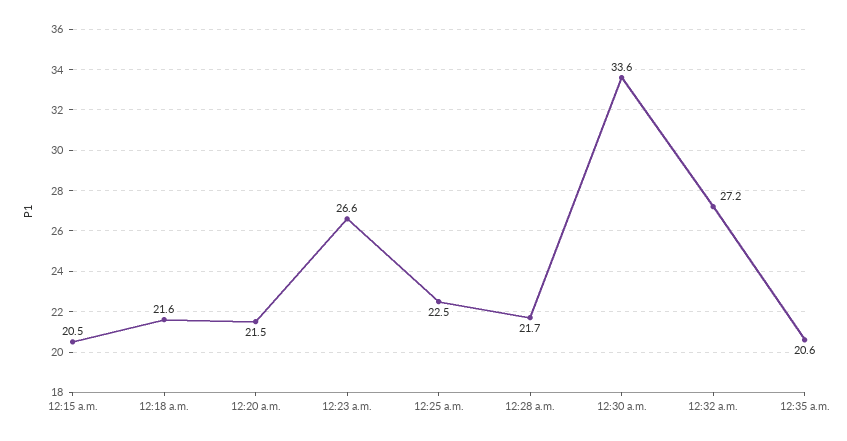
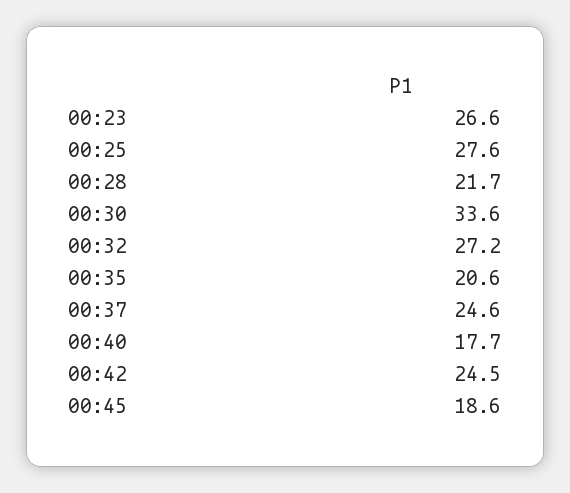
12:15 a.m.: 20.5 -> none
12:18 a.m.: 21.6 -> none
12:20 a.m.: 21.5 -> none
12:25 a.m.: 22.5 -> 27.6
00:37: none -> 24.6
00:40: none -> 17.7
00:42: none -> 24.5
00:45: none -> 18.6

